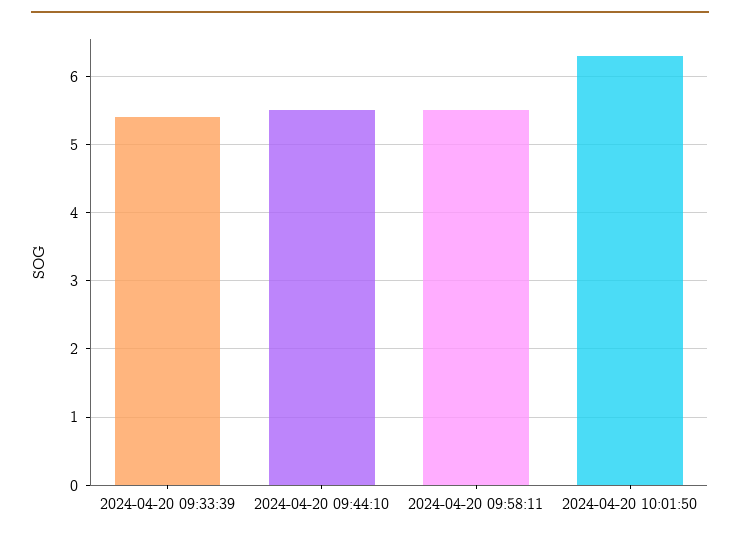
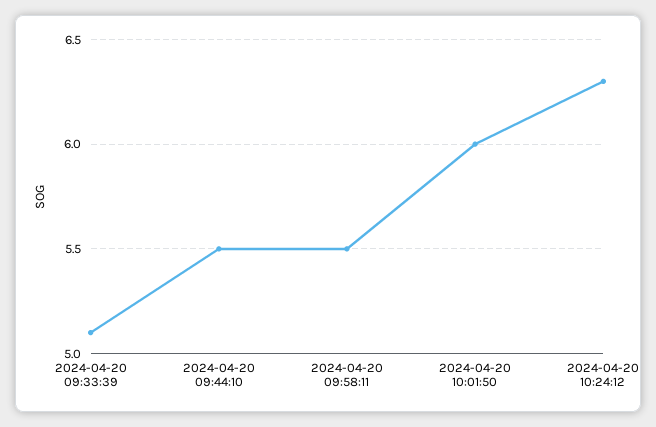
2024-04-20 09:33:39: 5.4 -> 5.1
2024-04-20 10:01:50: 6.3 -> 6
2024-04-20 10:24:12: none -> 6.3

